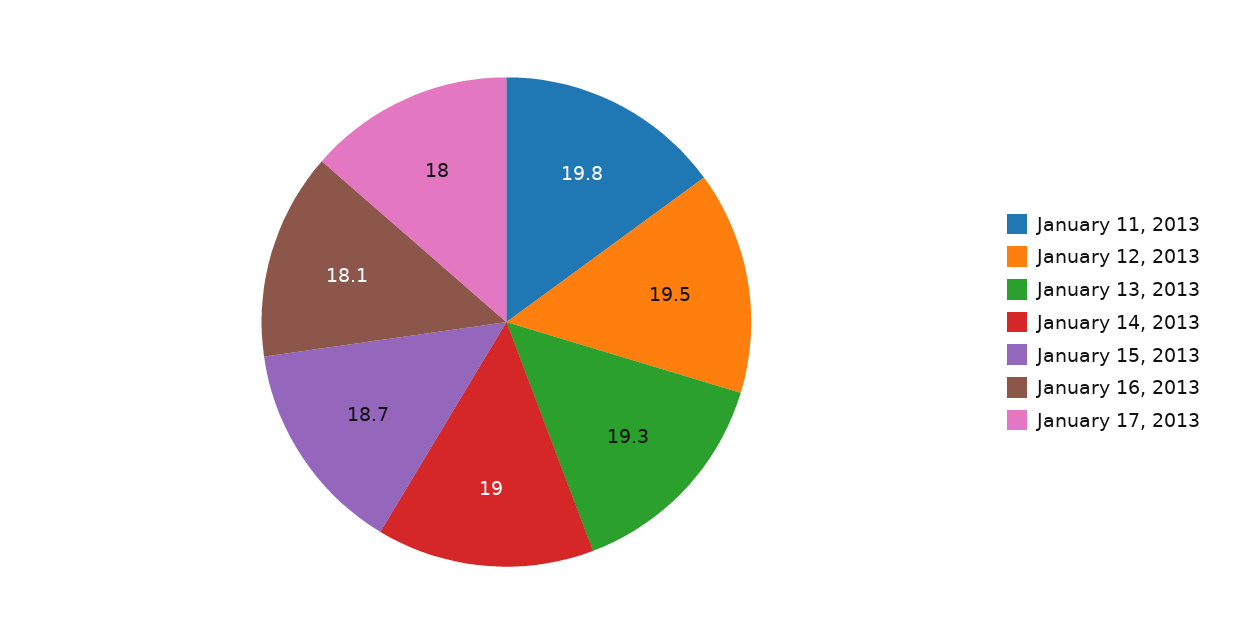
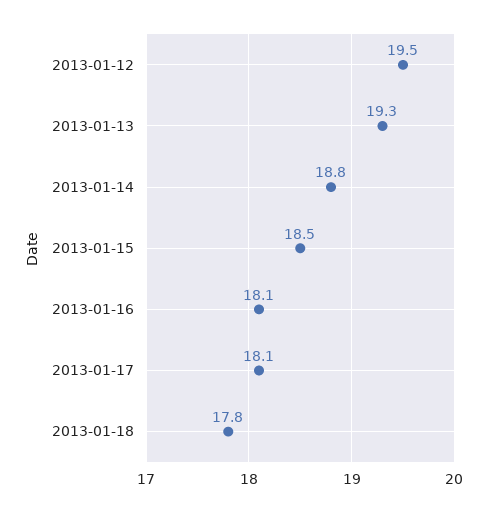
January 11, 2013: 19.8 -> none
January 14, 2013: 19 -> 18.8
January 15, 2013: 18.7 -> 18.5
January 17, 2013: 18 -> 18.1
2013-01-18: none -> 17.8

